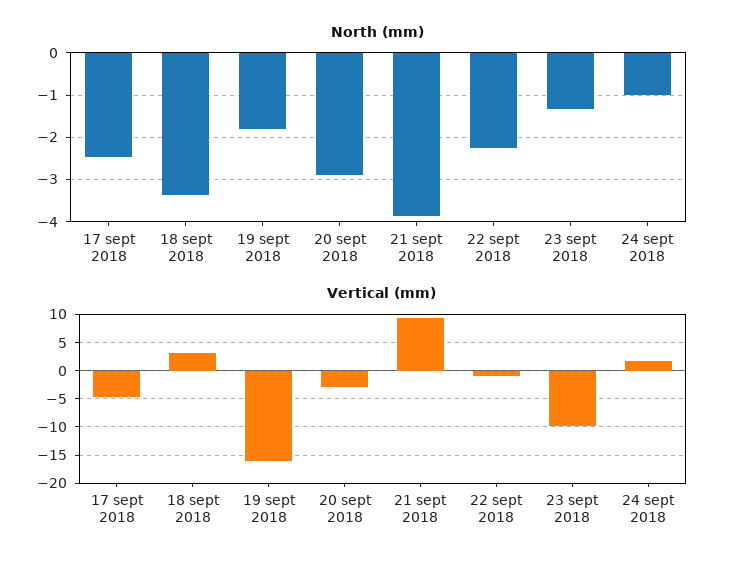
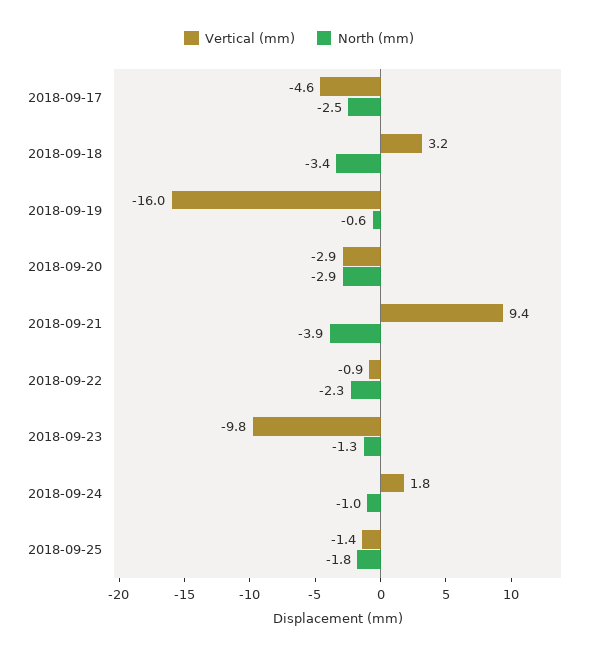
North (mm), 19 sept 2018: -1.8 -> -0.6
Vertical (mm), 2018-09-25: none -> -1.4
North (mm), 2018-09-25: none -> -1.8

